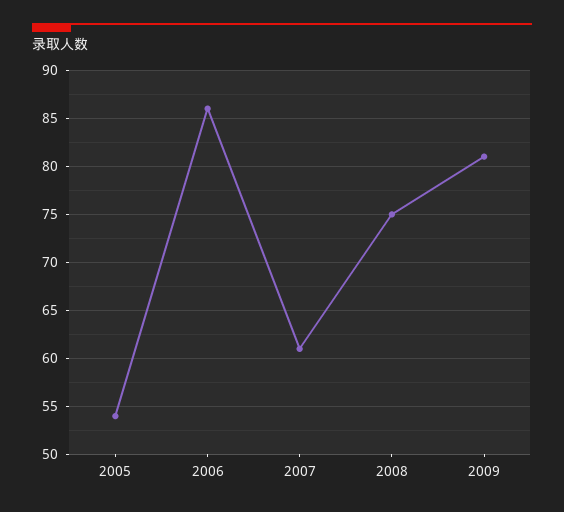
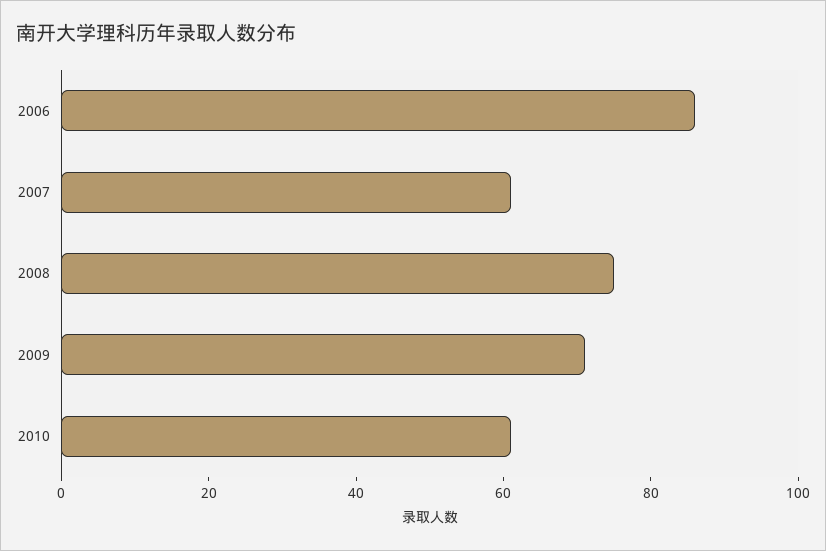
2005: 54 -> none
2009: 81 -> 70
2010: none -> 60

